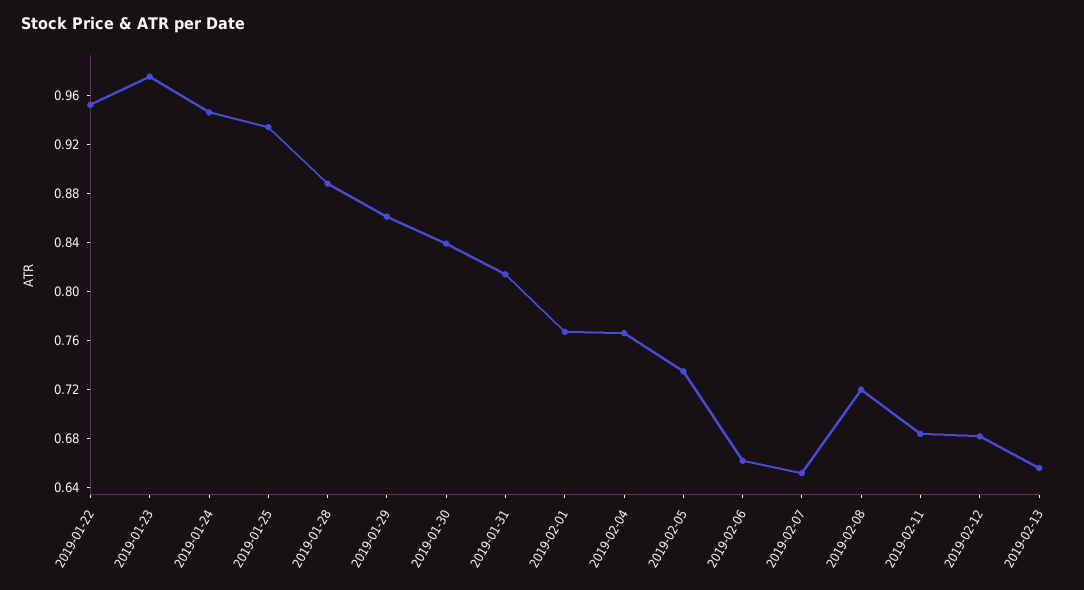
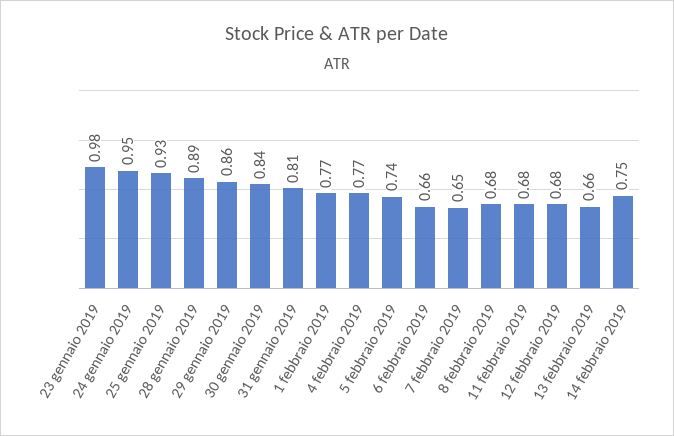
2019-01-22: 0.95 -> none
2019-02-08: 0.72 -> 0.68
14 febbraio 2019: none -> 0.75

